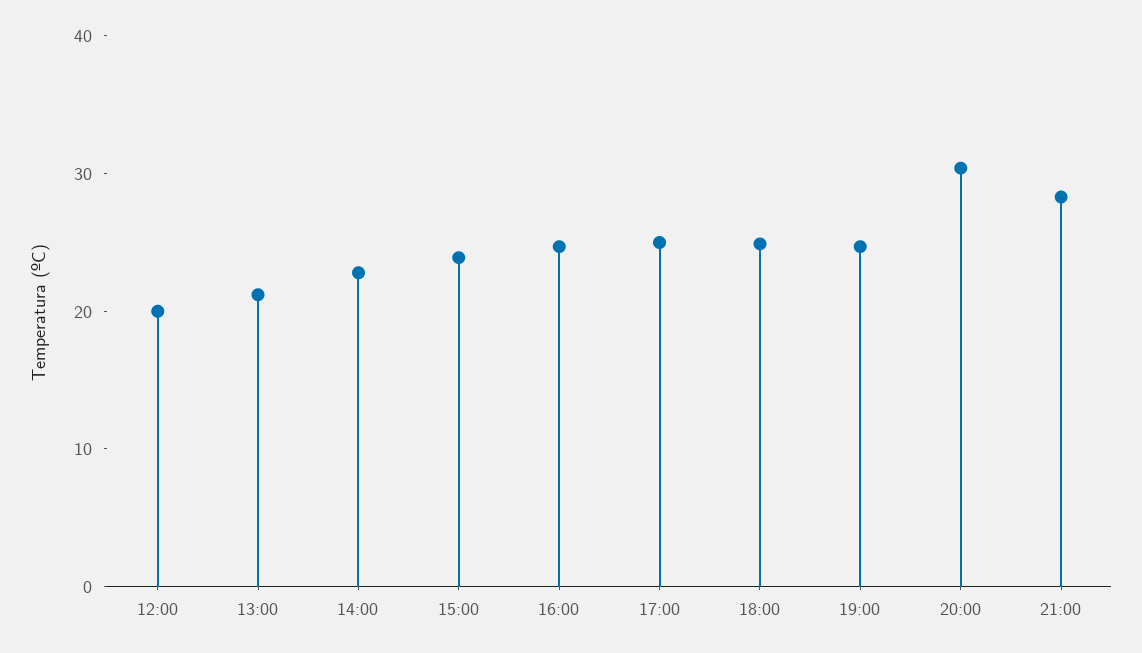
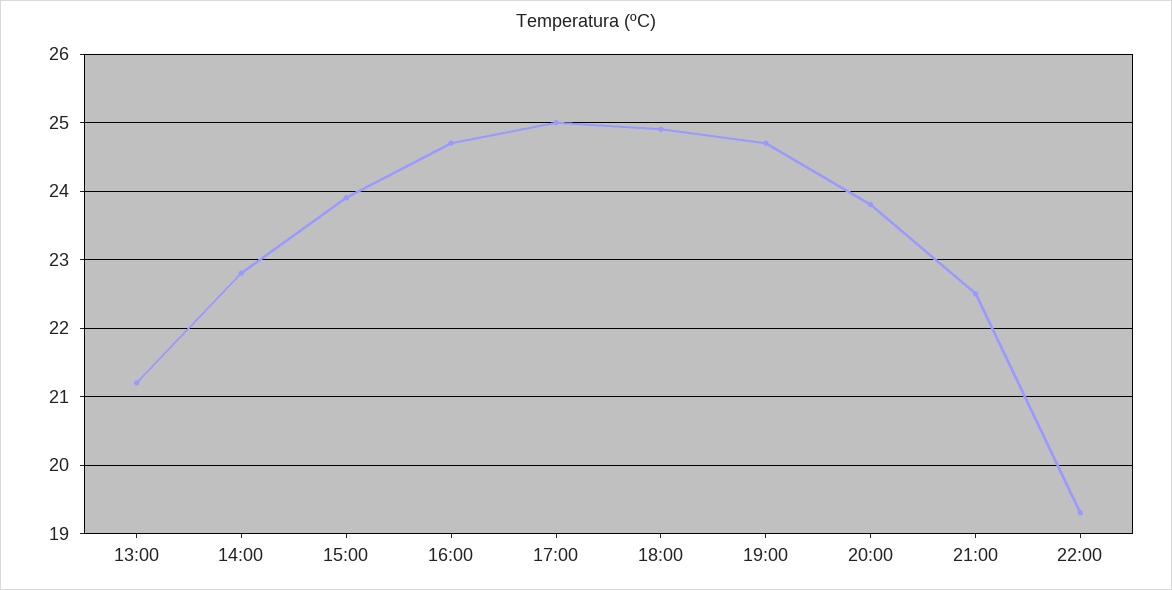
12:00: 20 -> none
20:00: 30 -> 23.8
21:00: 28 -> 22.5
22:00: none -> 19.3

